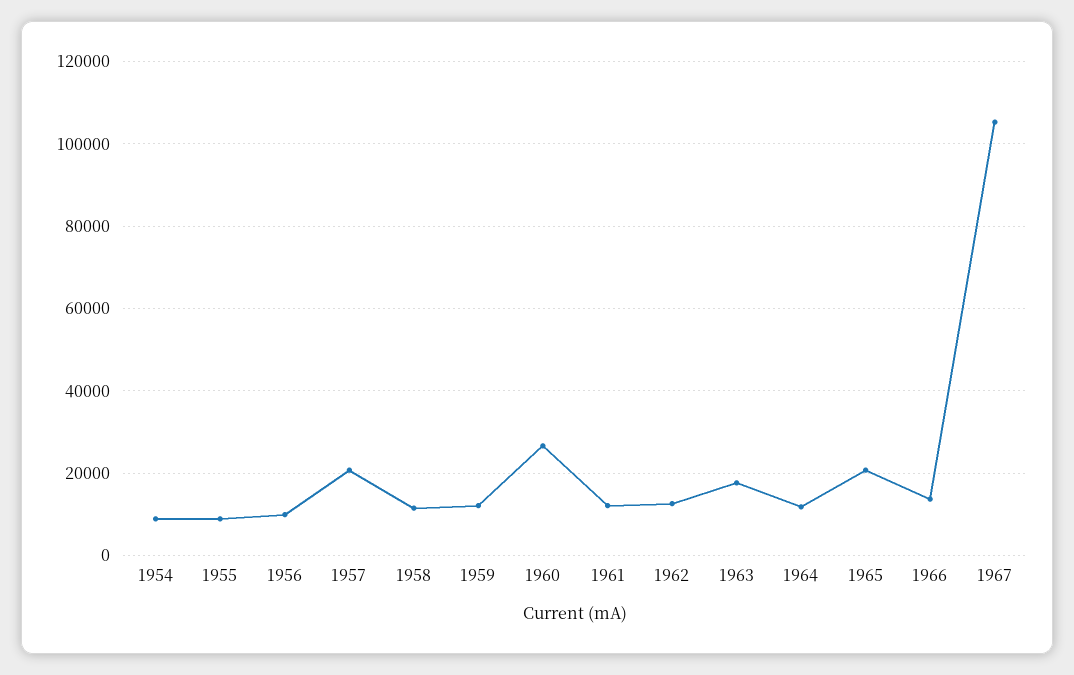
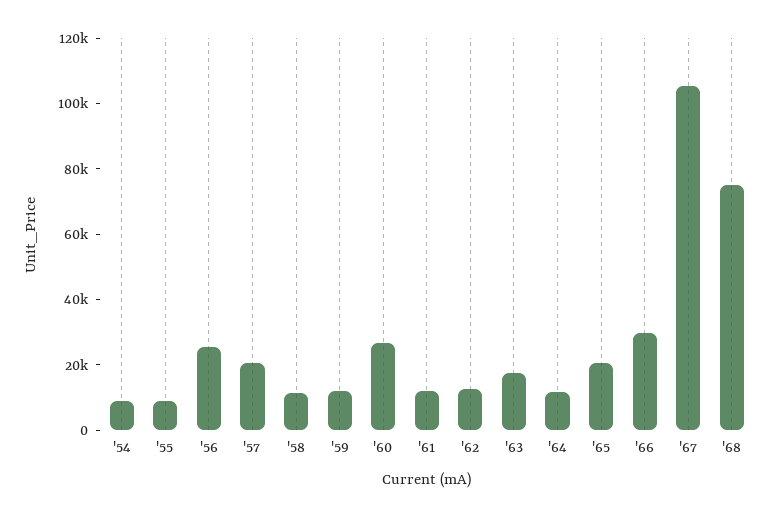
1956: 10000 -> 25000
1966: 14000 -> 30000
'68: none -> 75000

